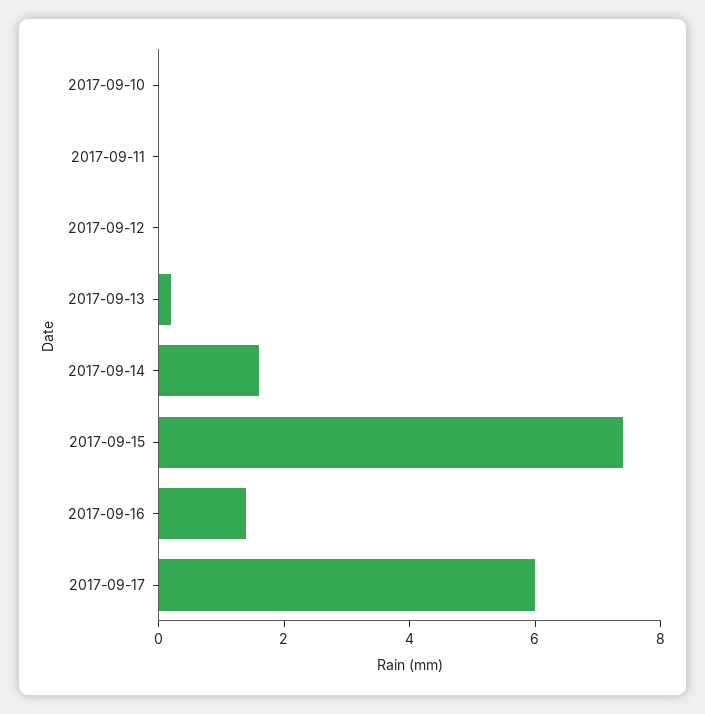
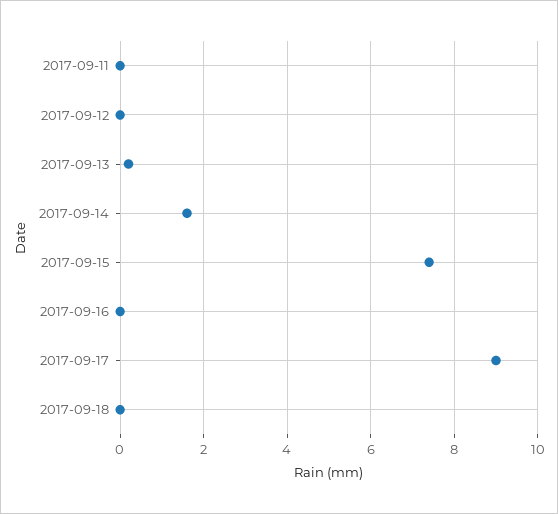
2017-09-10: 0 -> none
2017-09-16: 1.5 -> 0
2017-09-17: 6 -> 9
2017-09-18: none -> 0

